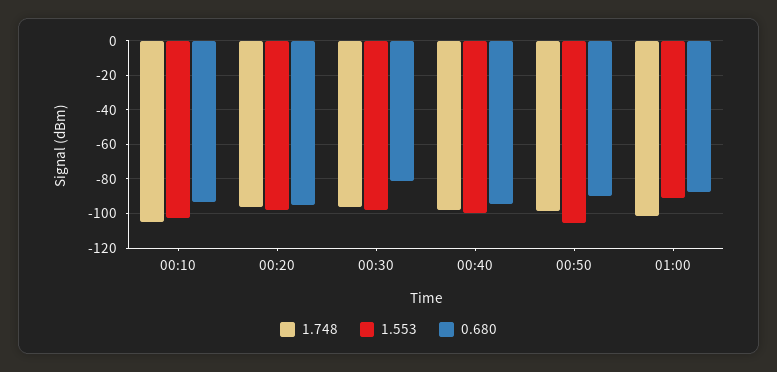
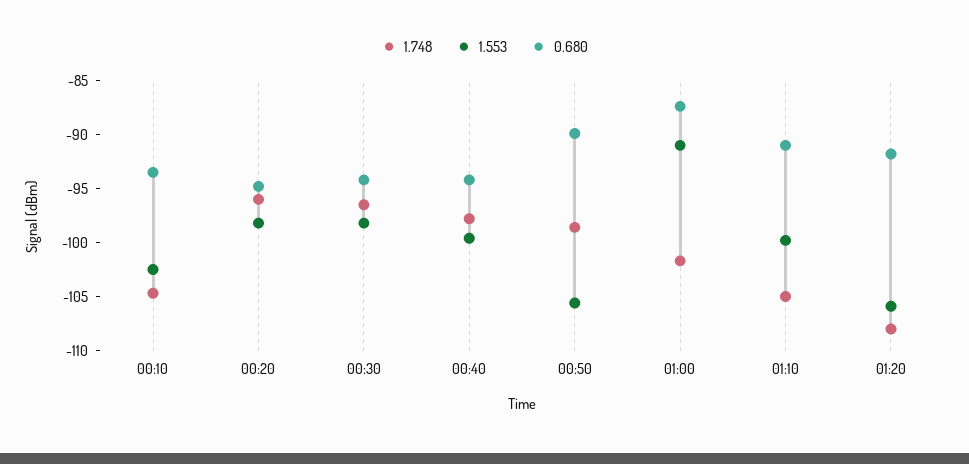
0.680, 00:30: -80 -> -94
1.748, 01:10: none -> -105
1.553, 01:10: none -> -100
0.680, 01:10: none -> -91
1.748, 01:20: none -> -108
1.553, 01:20: none -> -106
0.680, 01:20: none -> -92

